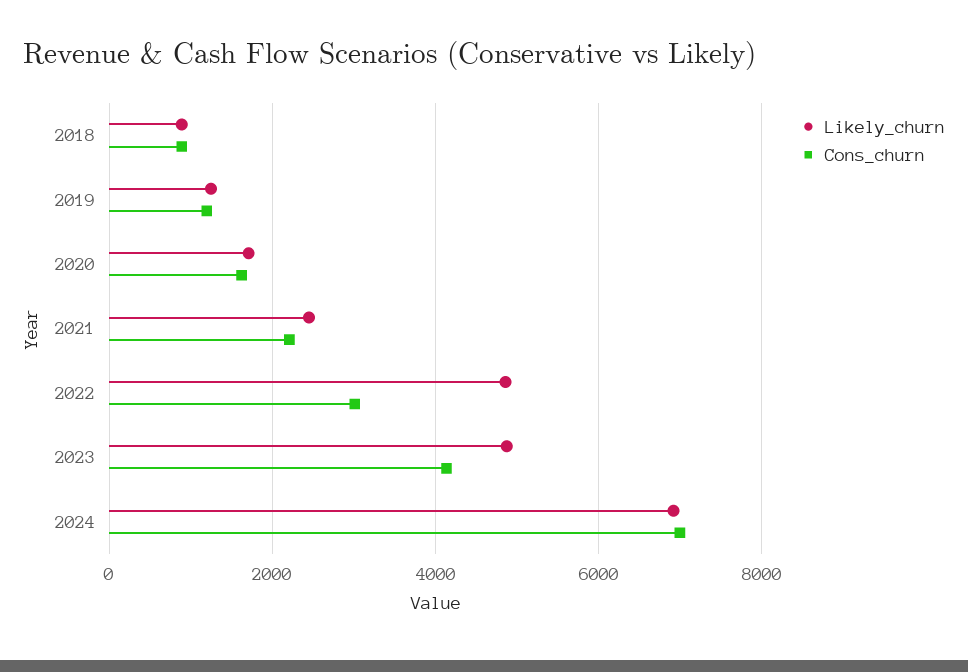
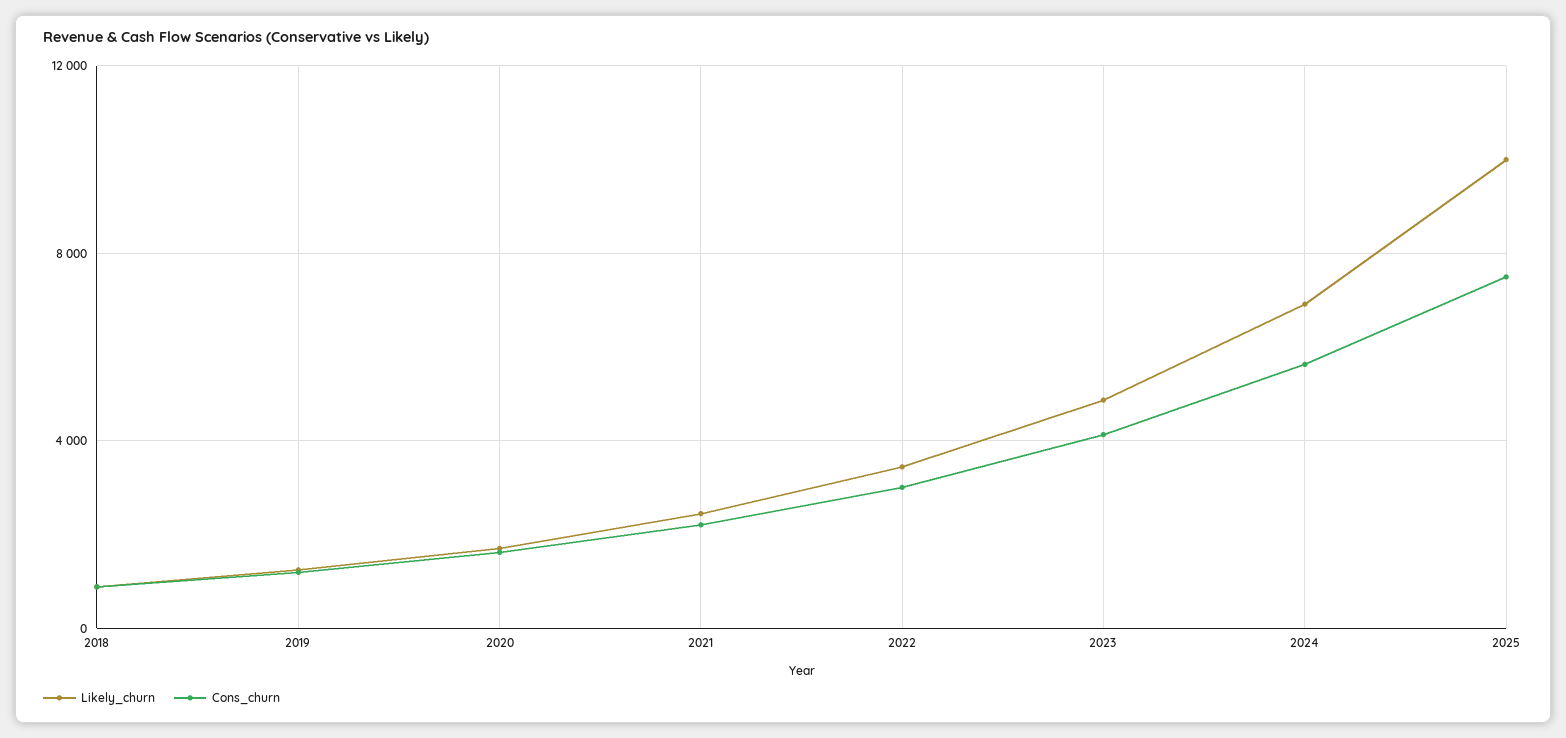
Likely_churn, 2022: 4800 -> 3500
Cons_churn, 2024: 7000 -> 5500
Likely_churn, 2025: none -> 10000
Cons_churn, 2025: none -> 7500

